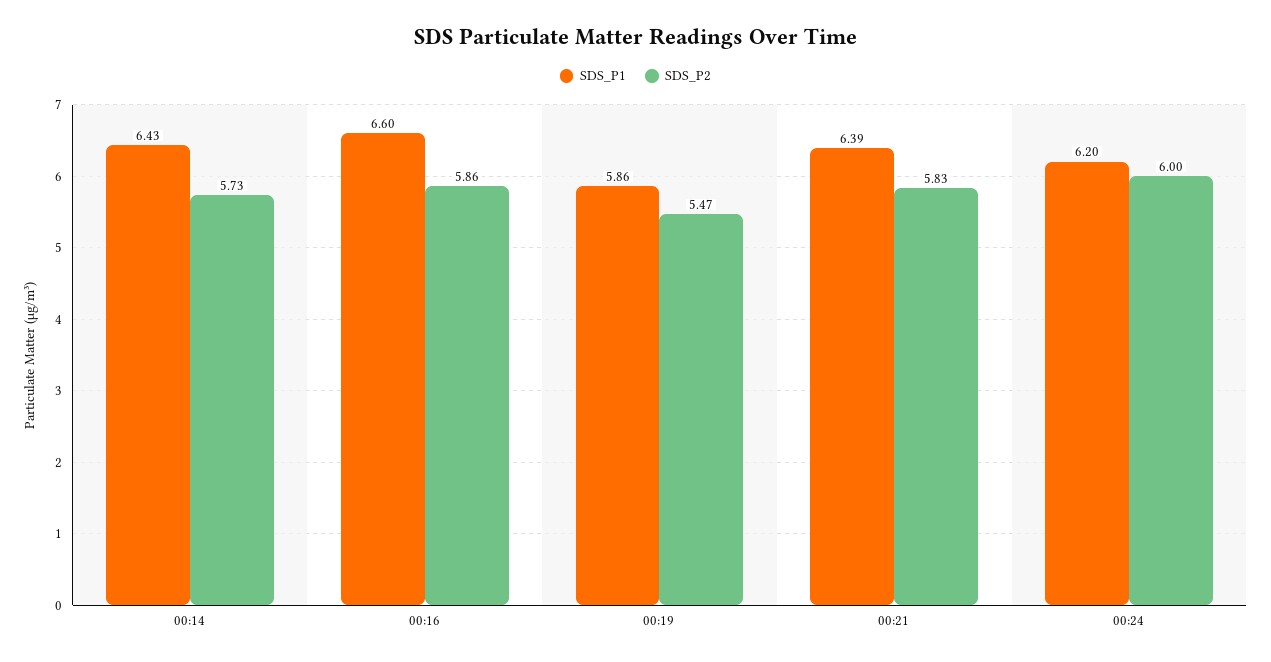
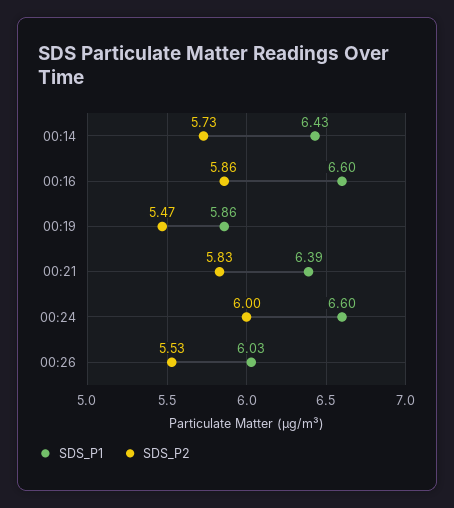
SDS_P1, 00:24: 6.2 -> 6.6
SDS_P1, 00:26: none -> 6.03
SDS_P2, 00:26: none -> 5.53

